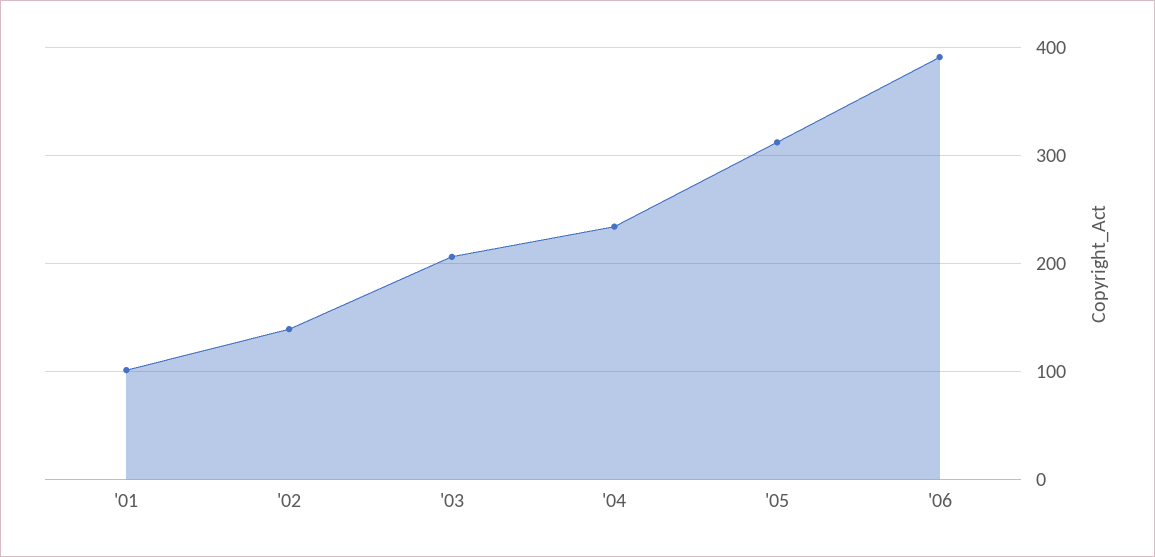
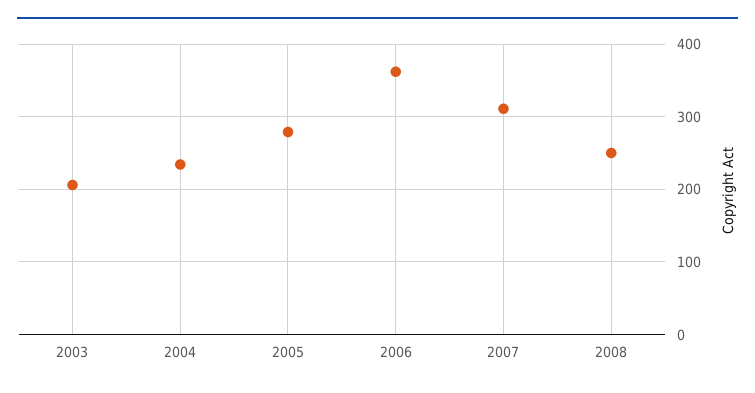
'01: 100 -> none
'02: 140 -> none
'05: 310 -> 280
'06: 390 -> 360
2007: none -> 310
2008: none -> 250

